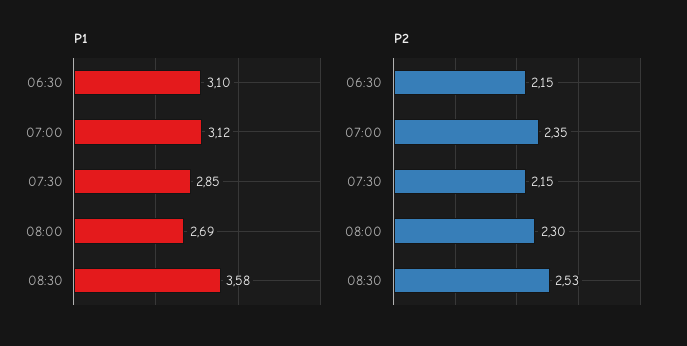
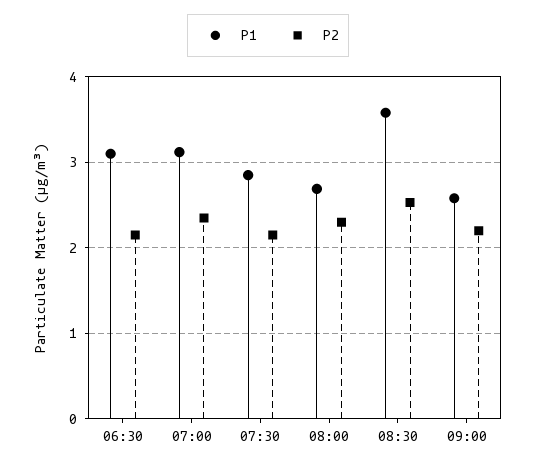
P1, 09:00: none -> 2.6
P2, 09:00: none -> 2.2

